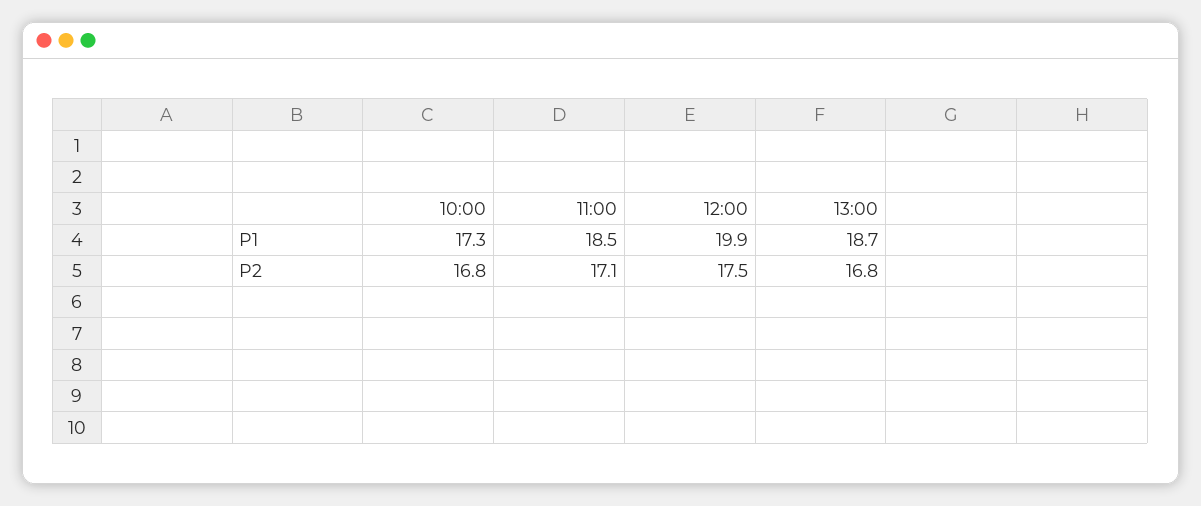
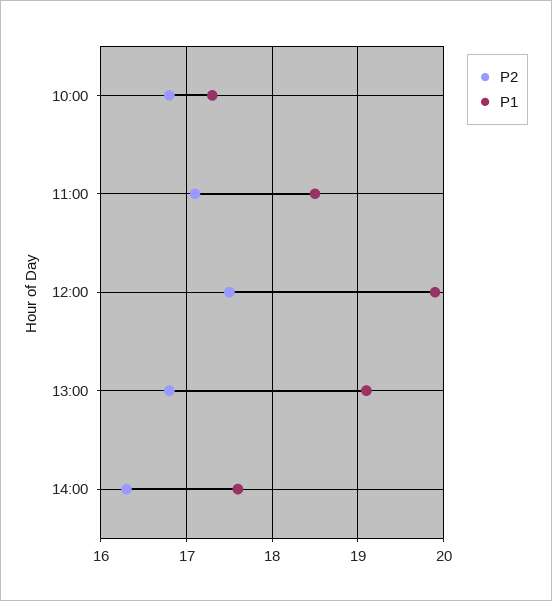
P1, 13:00: 18.7 -> 19.1
P2, 14:00: none -> 16.3
P1, 14:00: none -> 17.6

